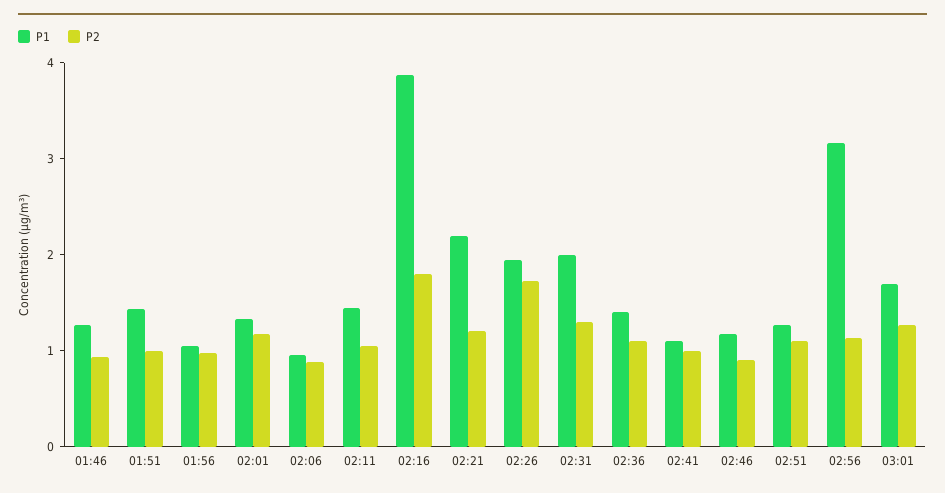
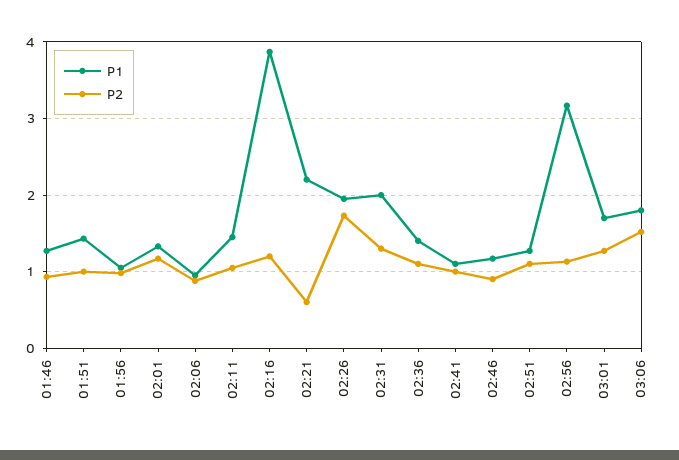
P2, 02:16: 1.8 -> 1.2
P2, 02:21: 1.2 -> 0.6
P1, 03:06: none -> 1.8
P2, 03:06: none -> 1.5

